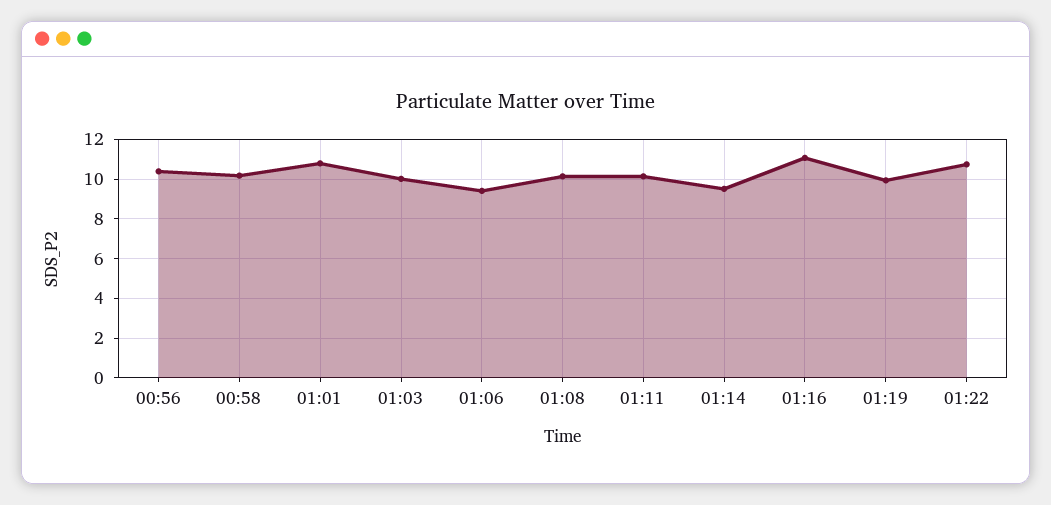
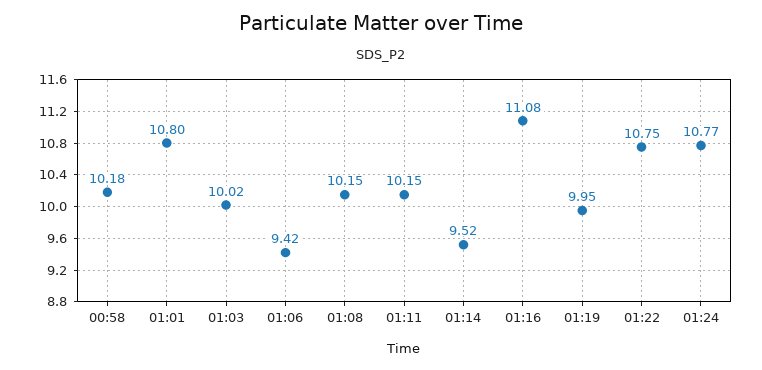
00:56: 10.5 -> none
01:24: none -> 10.77

